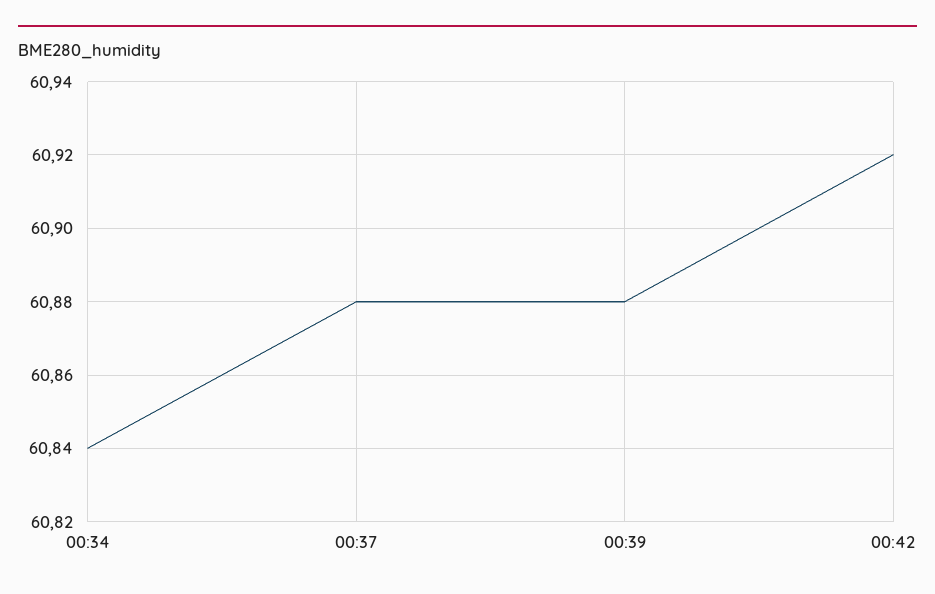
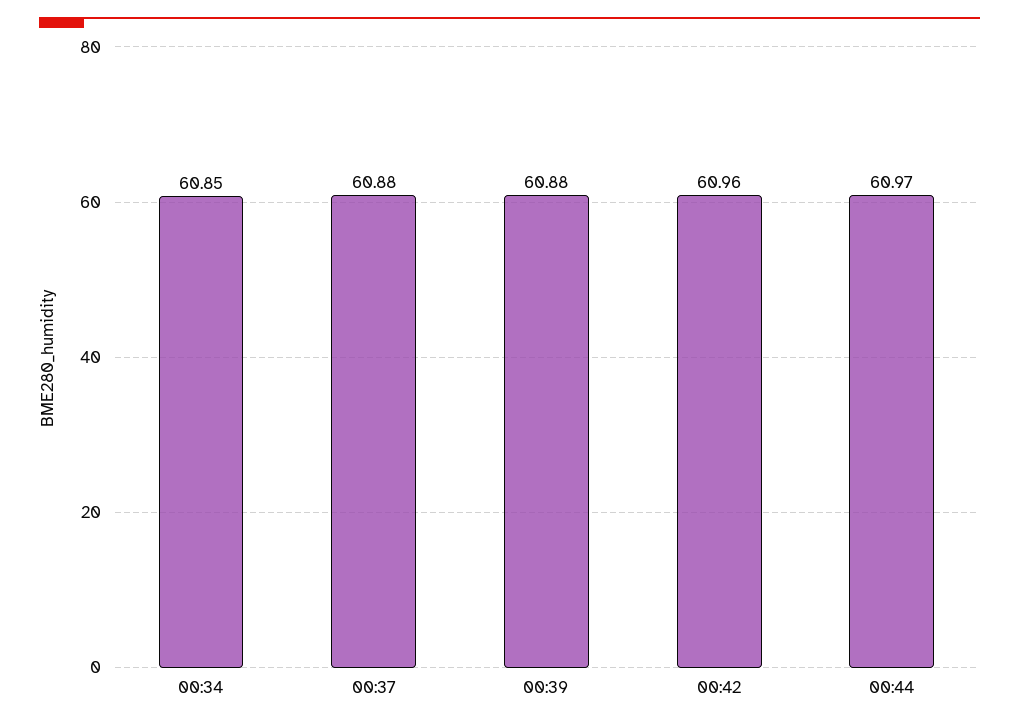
00:34: 60.84 -> 60.85
00:42: 60.92 -> 60.96
00:44: none -> 60.97

